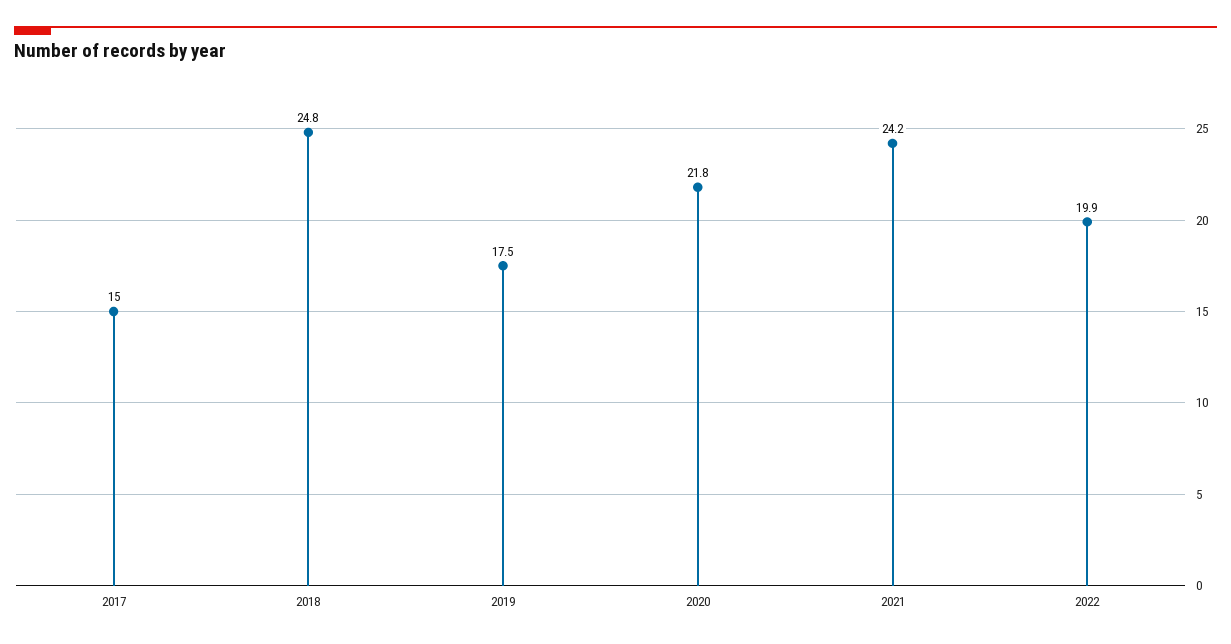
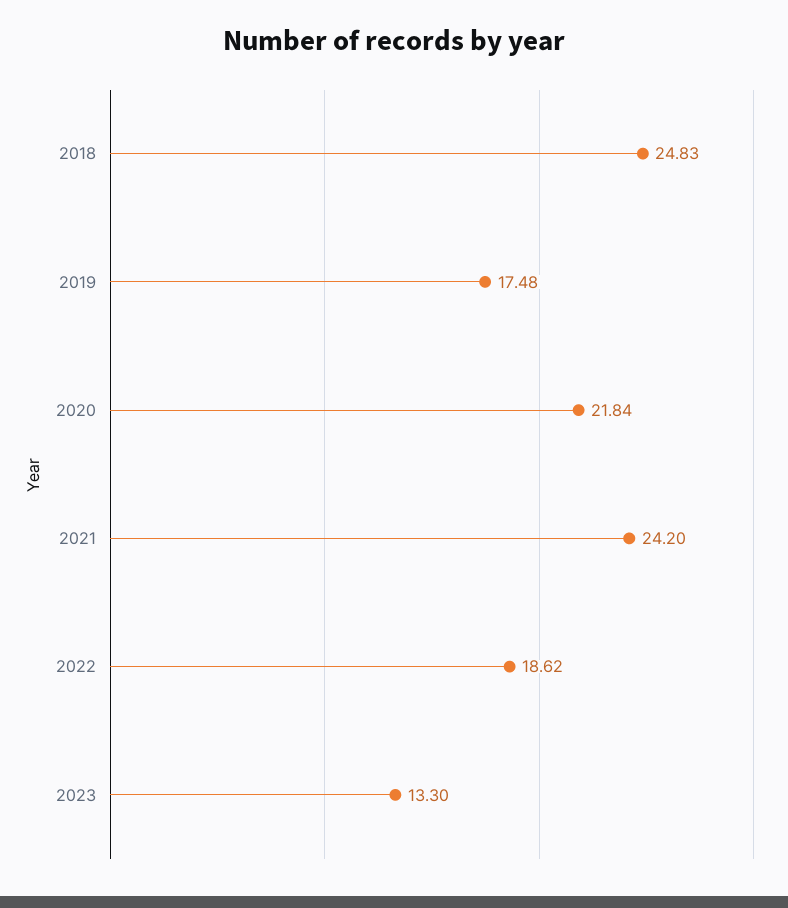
2017: 15 -> none
2022: 19.9 -> 18.62
2023: none -> 13.3

